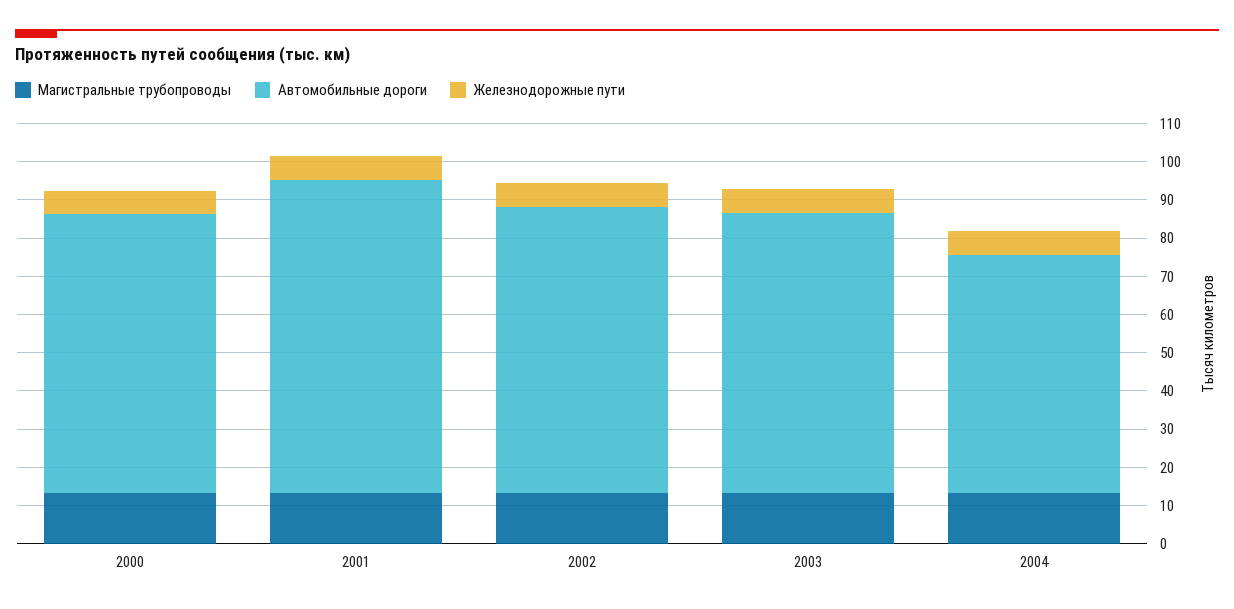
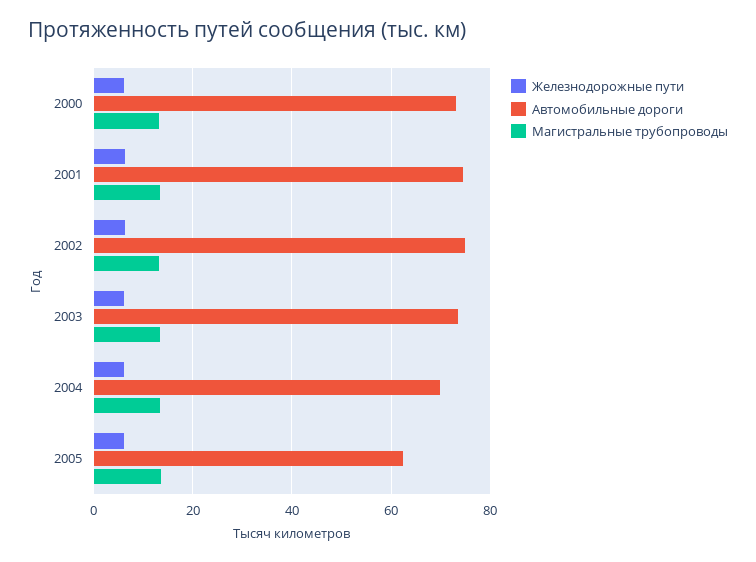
Автомобильные дороги, 2001: 82.5 -> 74
Автомобильные дороги, 2004: 62.5 -> 70
Железнодорожные пути, 2005: none -> 6
Автомобильные дороги, 2005: none -> 62
Магистральные трубопроводы, 2005: none -> 14

